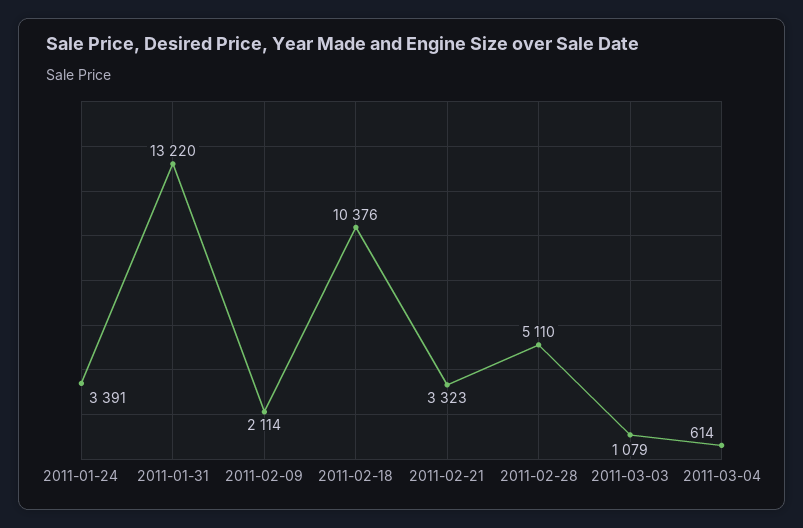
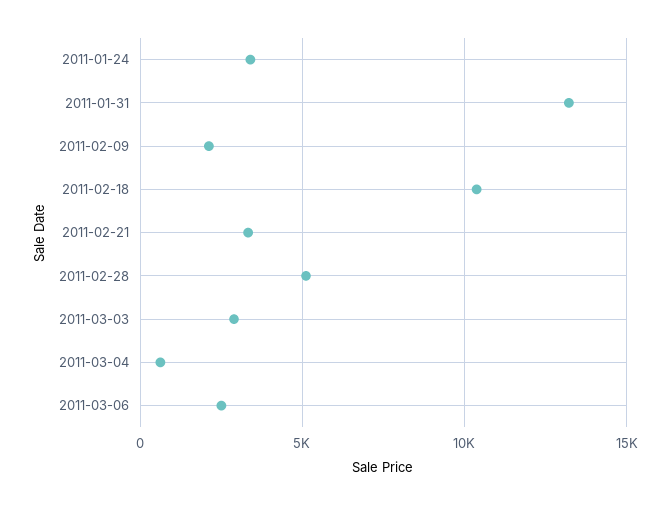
2011-03-03: 1079 -> 3000
2011-03-06: none -> 2500

